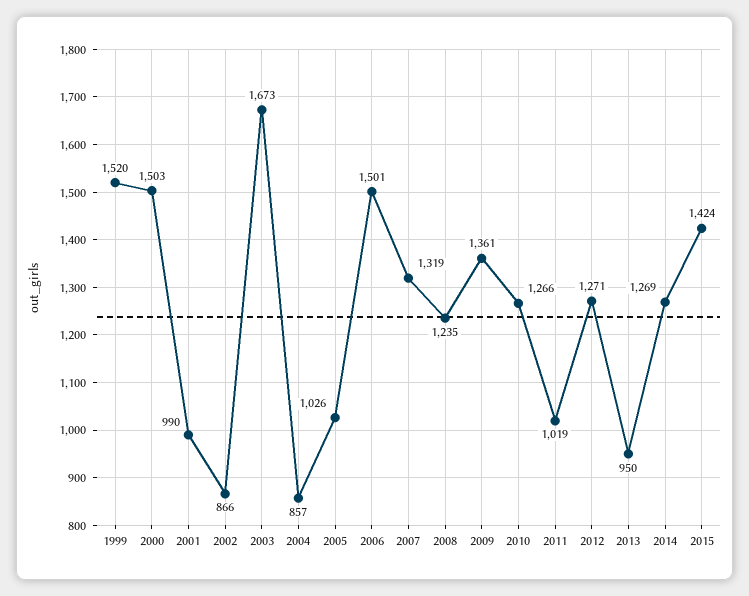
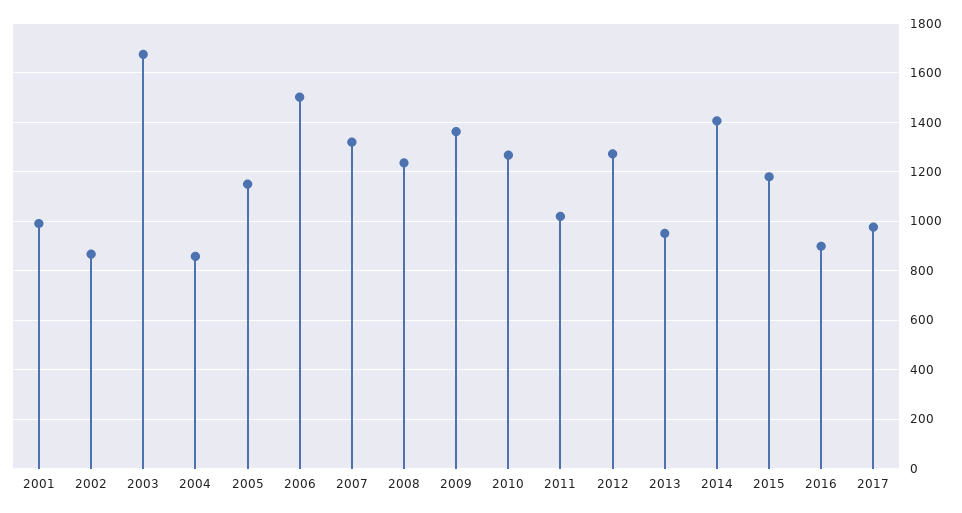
1999: 1520 -> none
2000: 1503 -> none
2005: 1026 -> 1150
2014: 1269 -> 1400
2015: 1424 -> 1175
2016: none -> 900
2017: none -> 975

